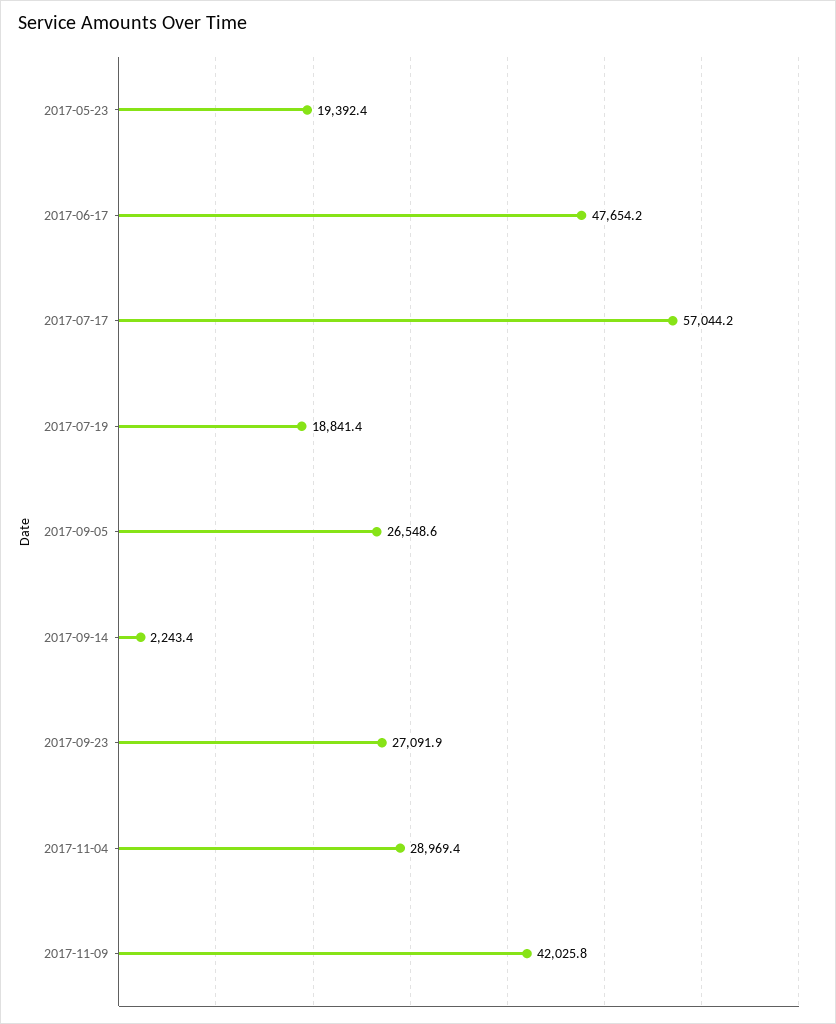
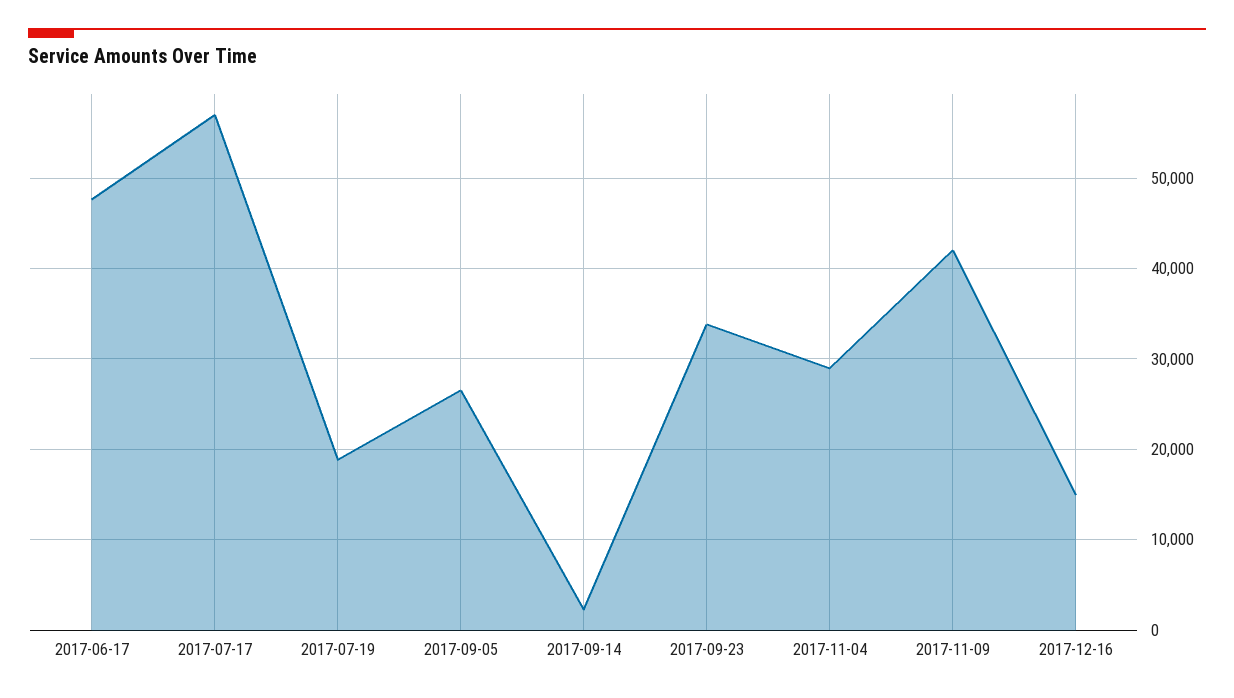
2017-05-23: 19392.4 -> none
2017-09-23: 27091.9 -> 34000
2017-12-16: none -> 15000

